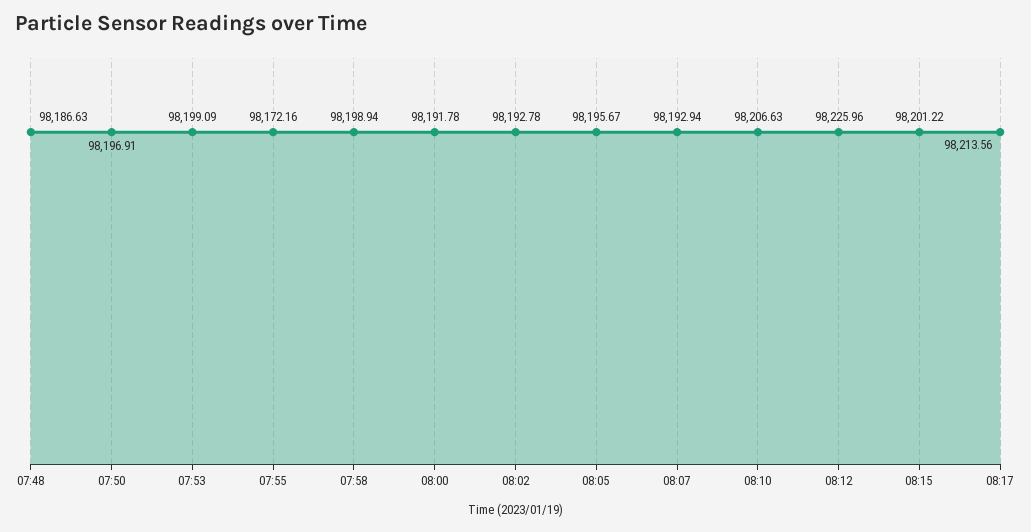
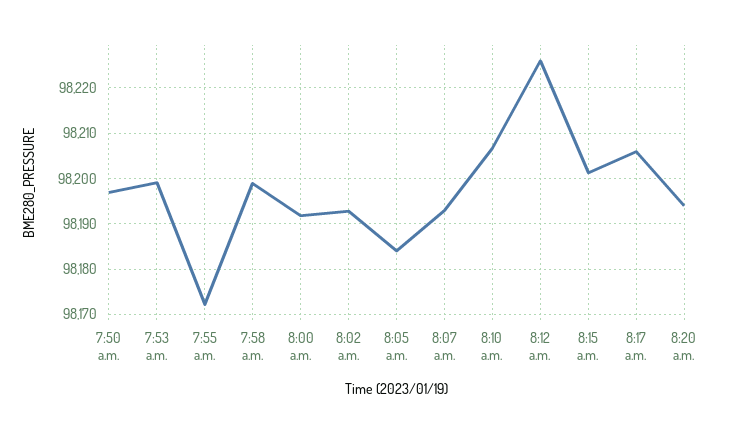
07:48: 98186.63 -> none
08:05: 98195.67 -> 98184
08:17: 98213.56 -> 98206
8:20 a.m.: none -> 98194

